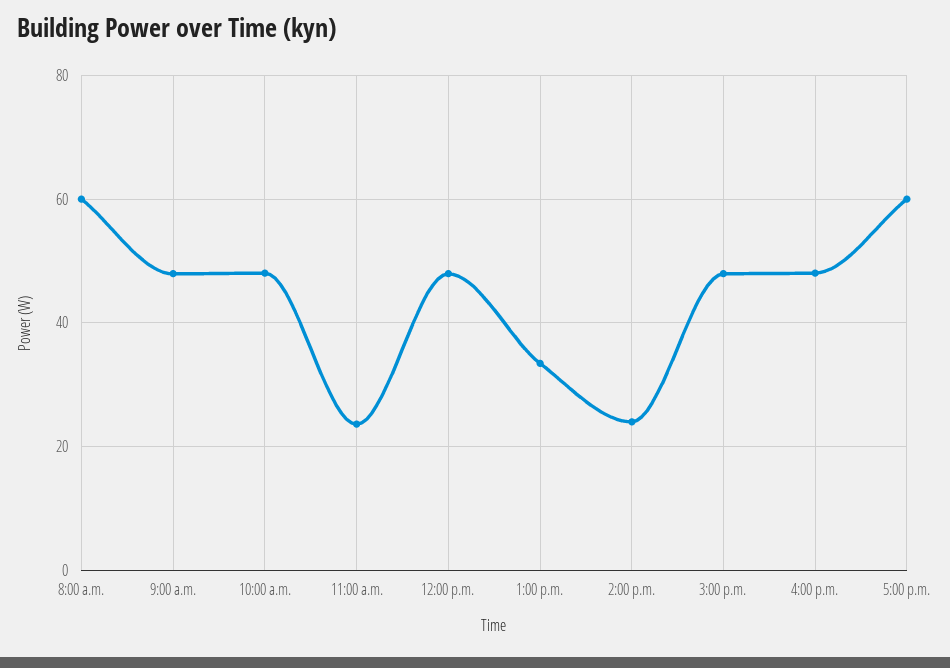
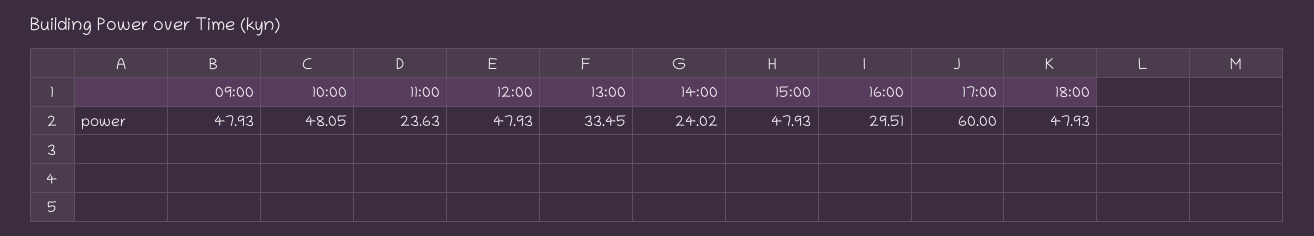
8:00 a.m.: 60 -> none
4:00 p.m.: 48 -> 29.51
18:00: none -> 47.93

